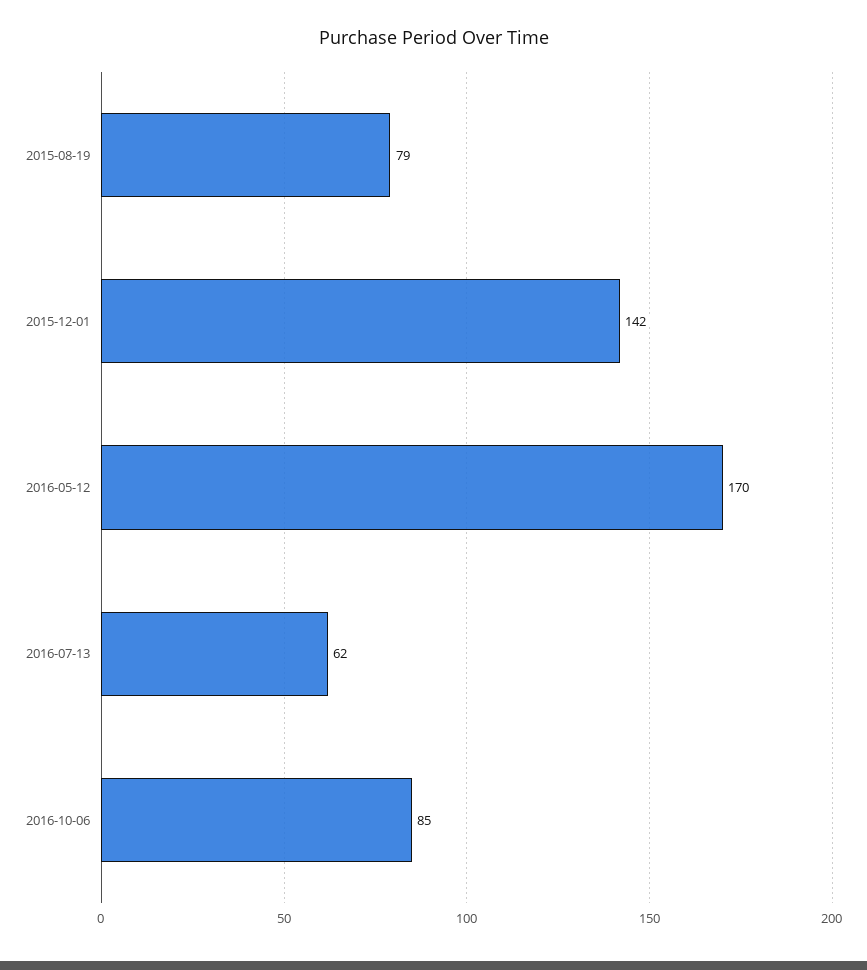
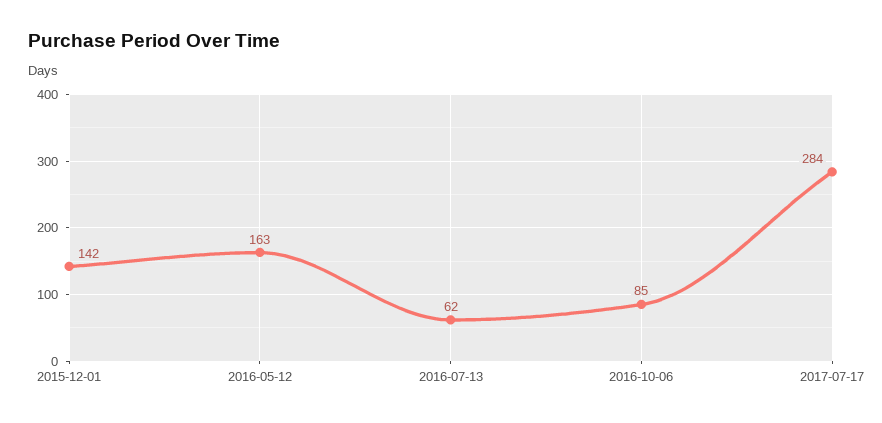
2015-08-19: 79 -> none
2016-05-12: 170 -> 163
2017-07-17: none -> 284

